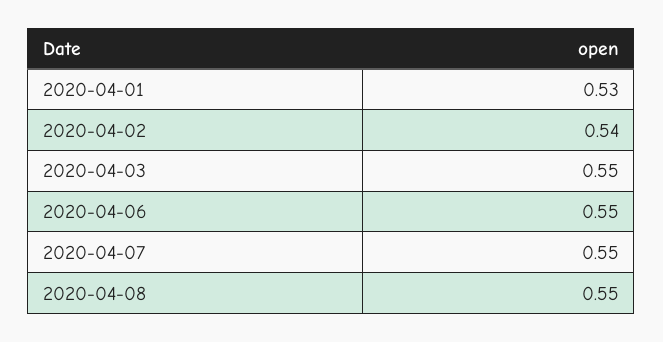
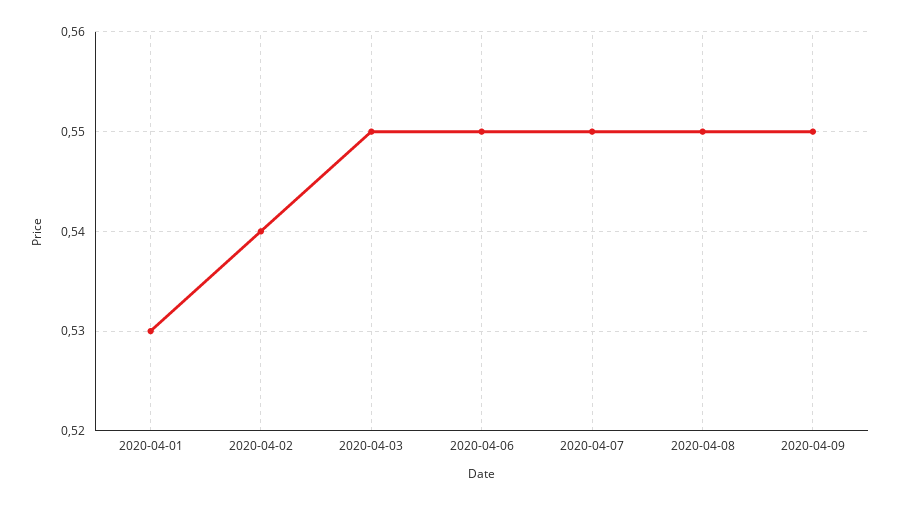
2020-04-09: none -> 0.55

